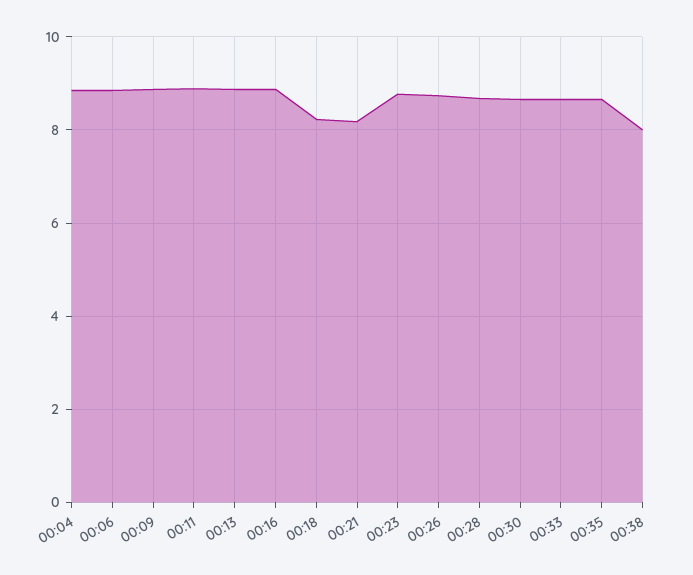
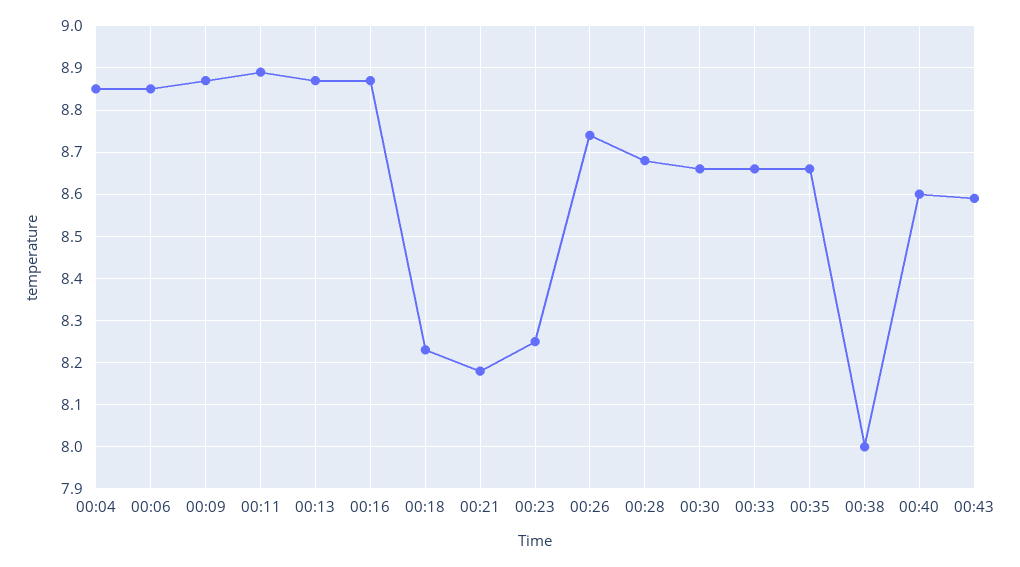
00:23: 8.8 -> 8.25
00:40: none -> 8.6
00:43: none -> 8.6

